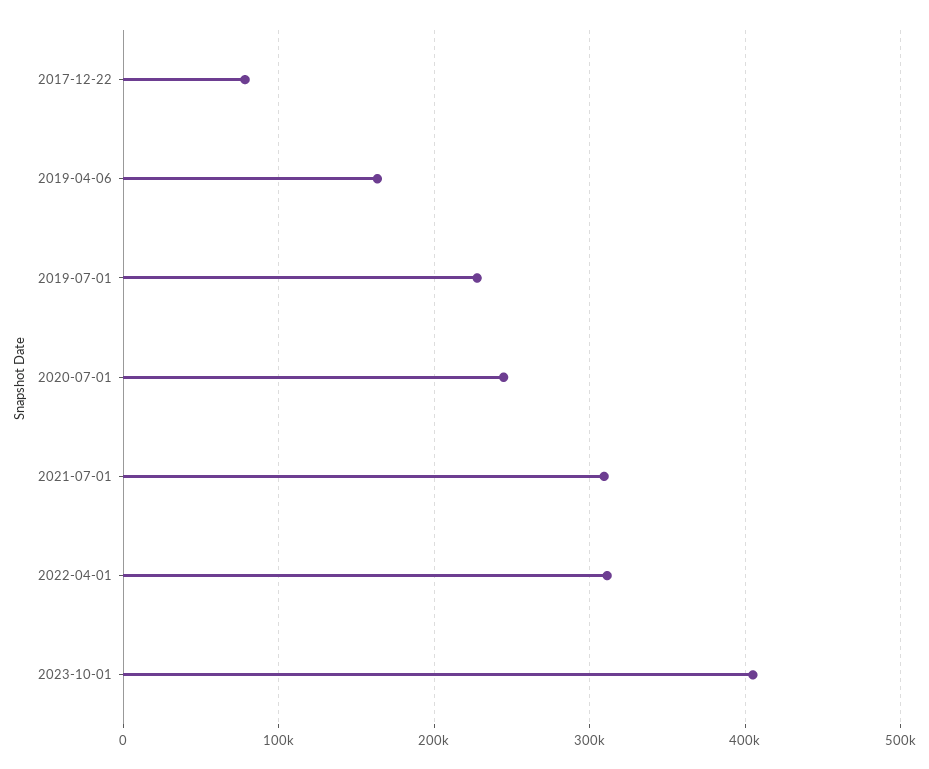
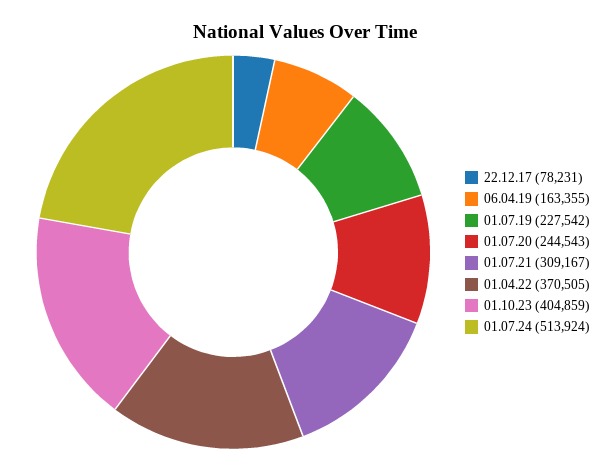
2022-04-01: 310000 -> 370505
01.07.24: none -> 513924

